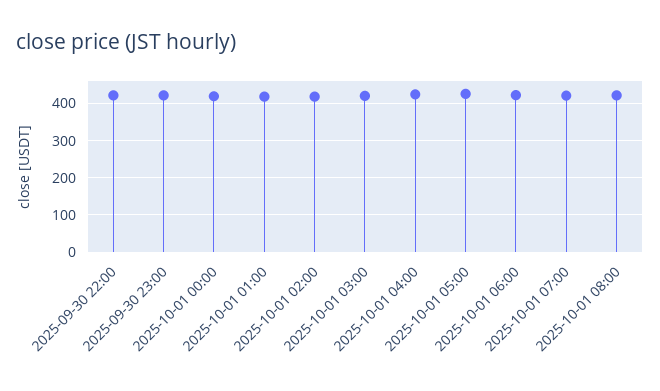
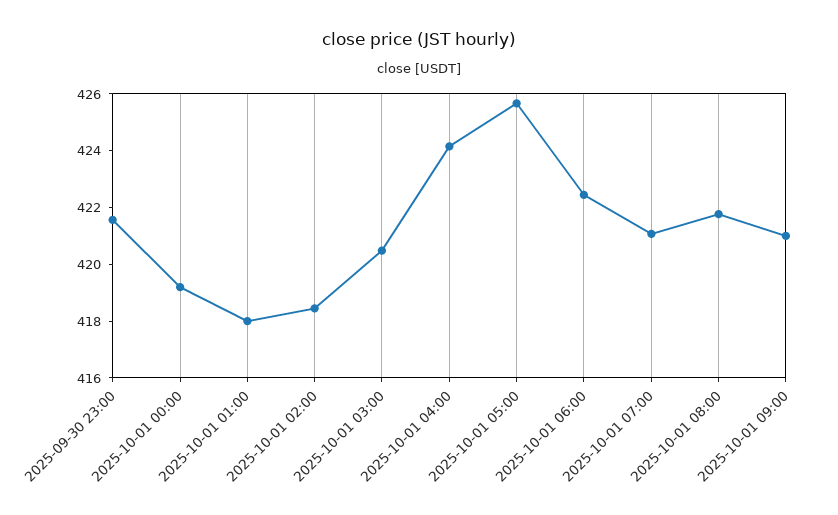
2025-09-30 22:00: 420 -> none
2025-10-01 09:00: none -> 421

